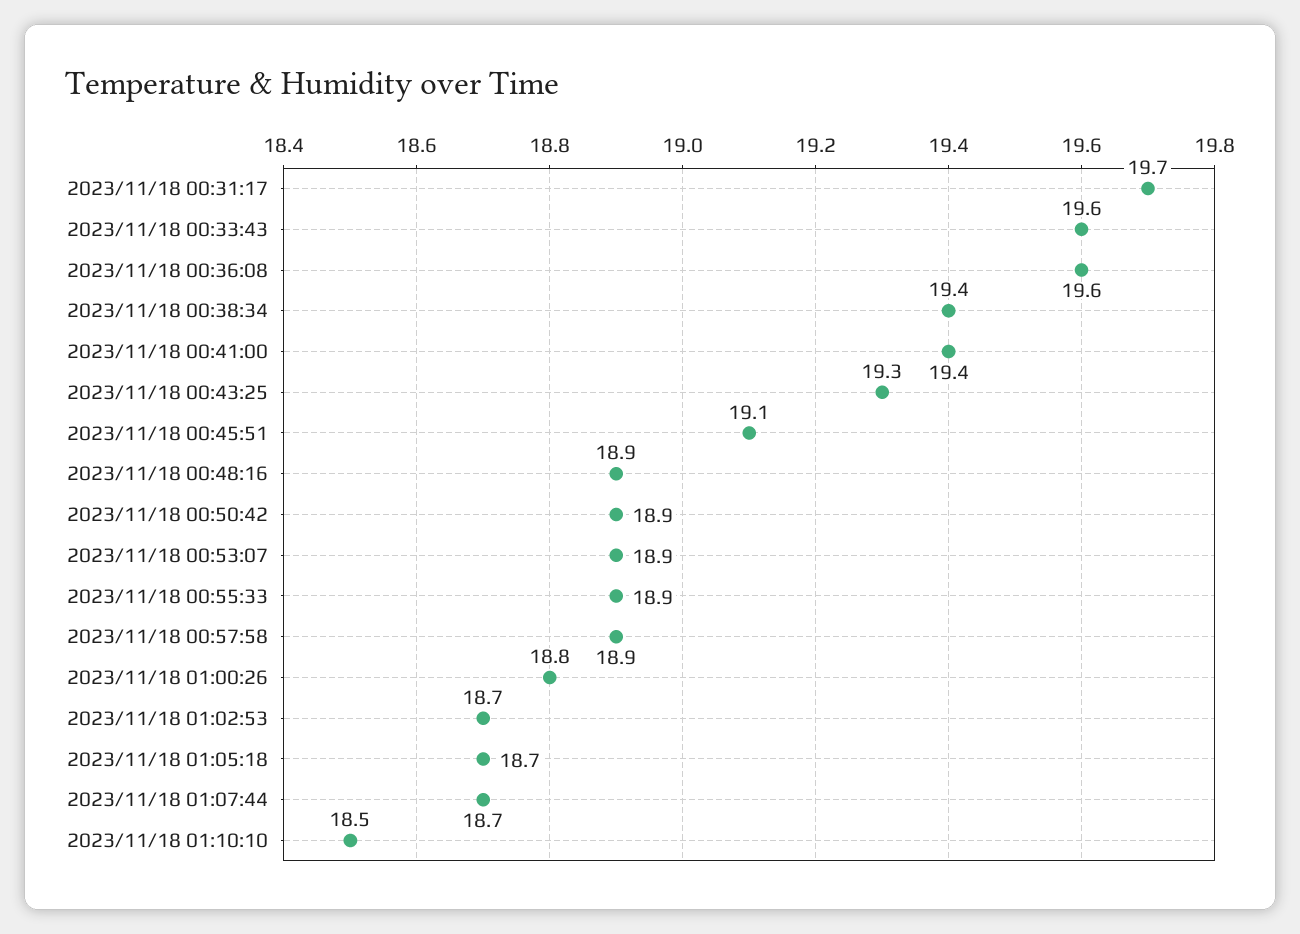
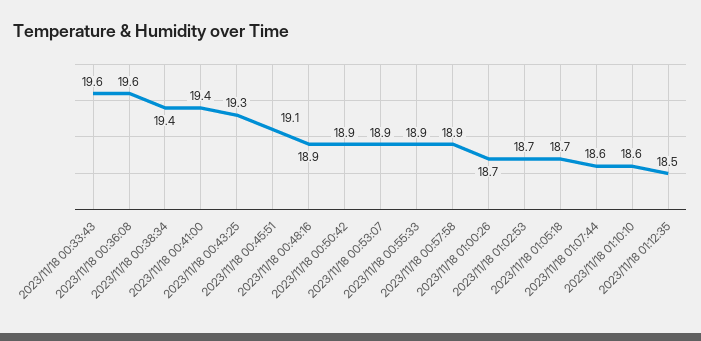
2023/11/18 00:31:17: 19.7 -> none
2023/11/18 01:00:26: 18.8 -> 18.7
2023/11/18 01:07:44: 18.7 -> 18.6
2023/11/18 01:10:10: 18.5 -> 18.6
2023/11/18 01:12:35: none -> 18.5

